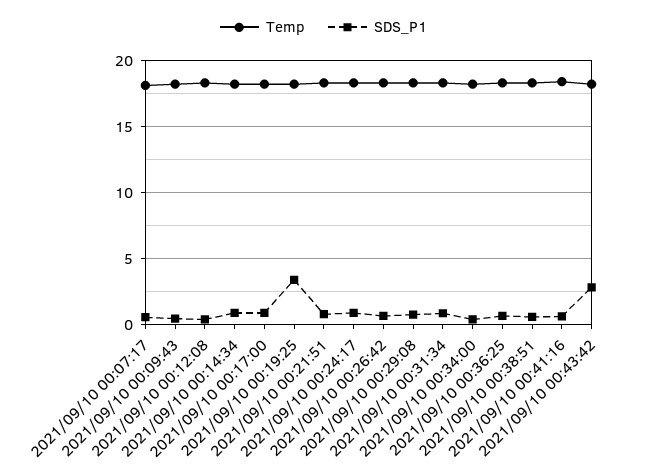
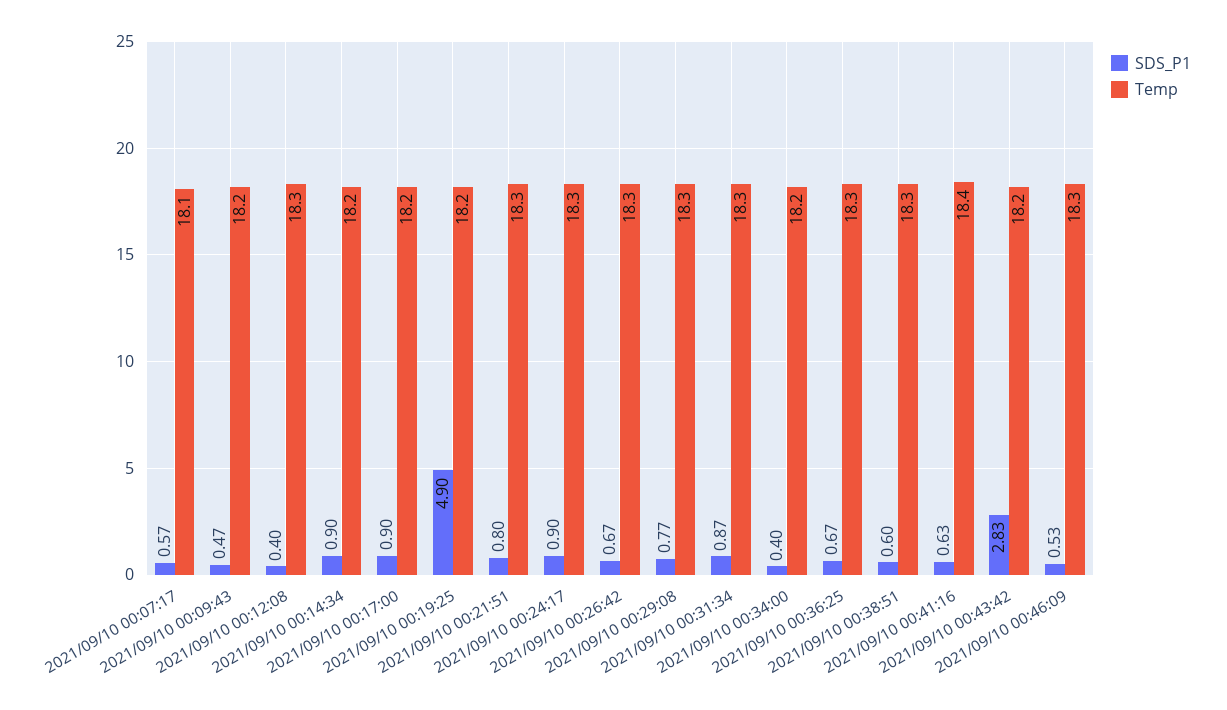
SDS_P1, 2021/09/10 00:19:25: 3.5 -> 4.9
SDS_P1, 2021/09/10 00:46:09: none -> 0.53
Temp, 2021/09/10 00:46:09: none -> 18.3

